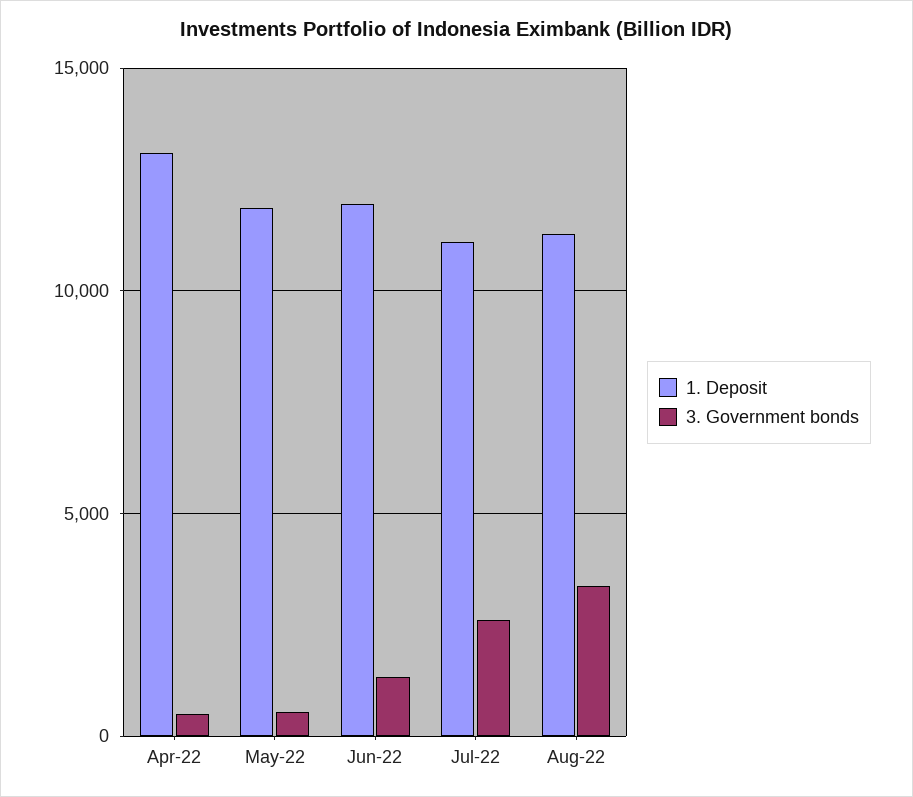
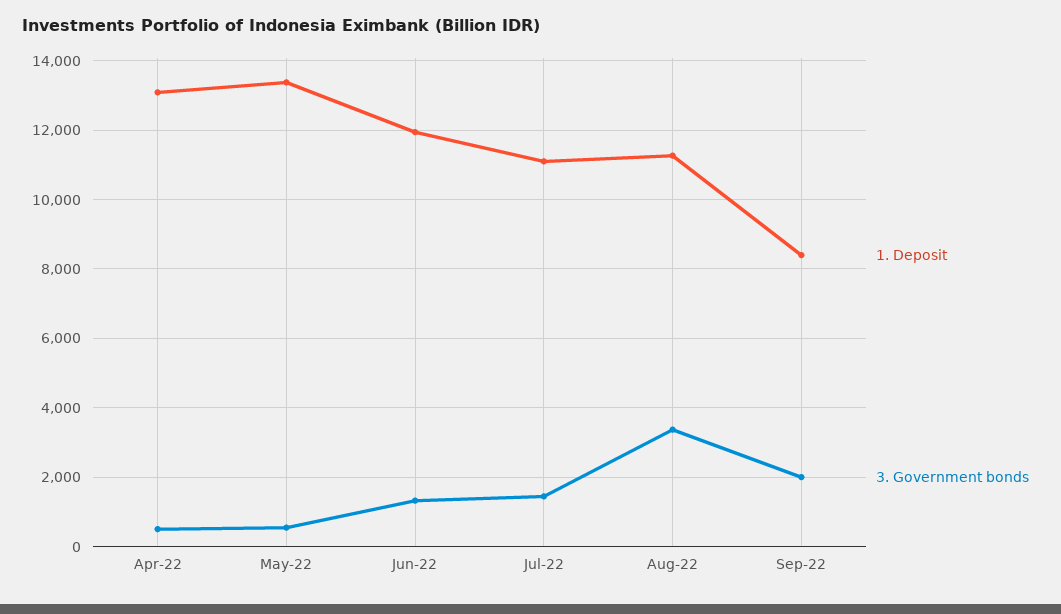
1. Deposit, May-22: 12000 -> 13400
3. Government bonds, Jul-22: 2500 -> 1400
1. Deposit, Sep-22: none -> 8400
3. Government bonds, Sep-22: none -> 2000

